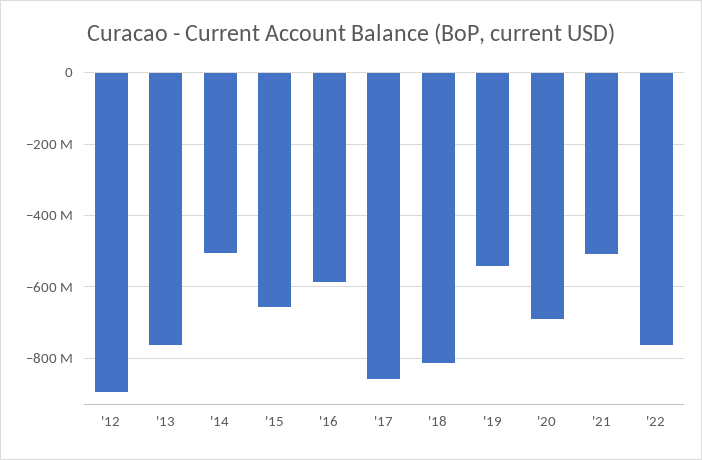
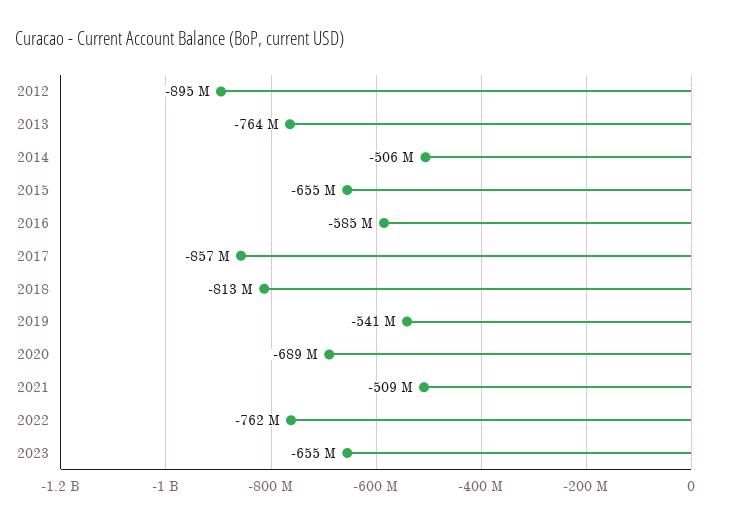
2023: none -> -655000000

